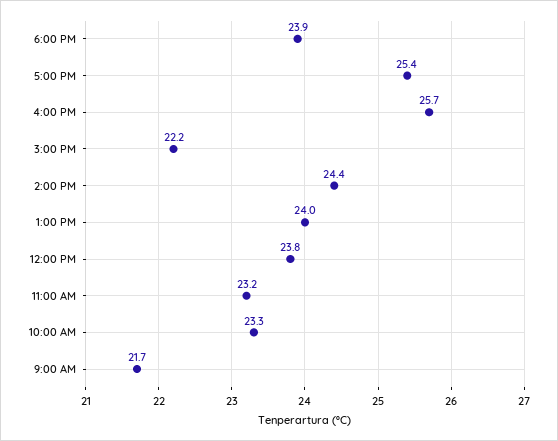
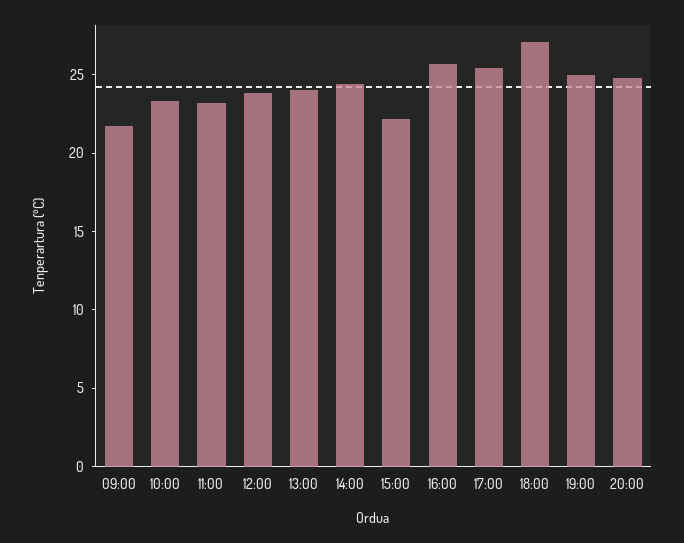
6:00 PM: 23.9 -> 27
19:00: none -> 25
20:00: none -> 25

